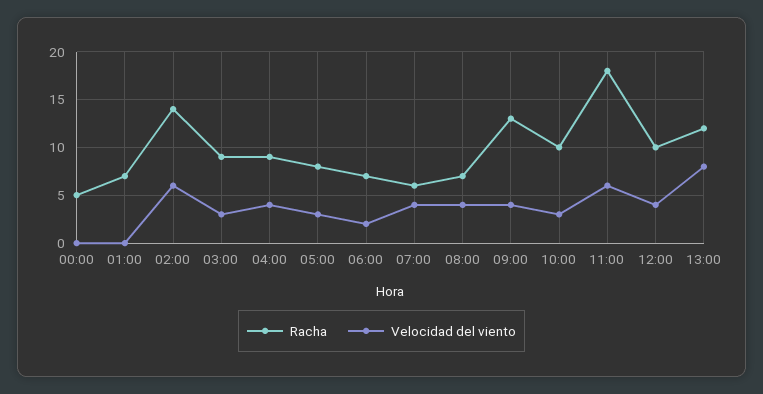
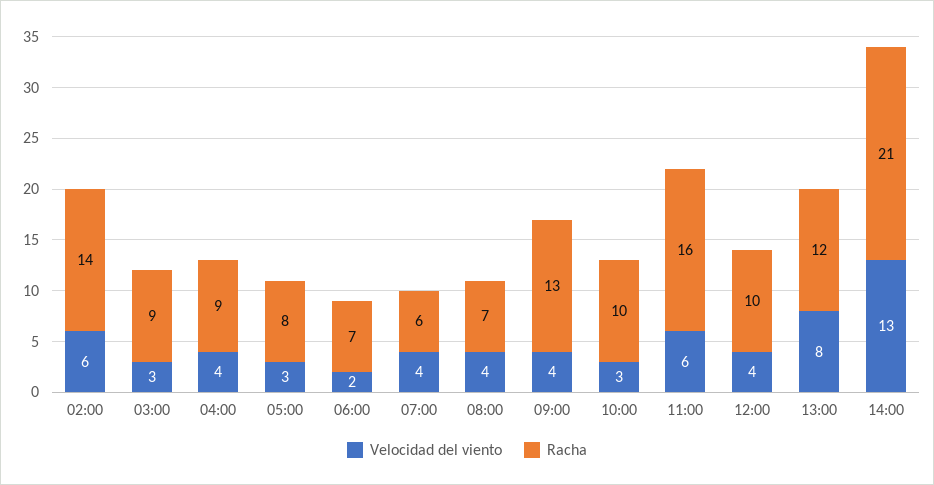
Racha, 00:00: 5 -> none
Velocidad del viento, 00:00: 0 -> none
Racha, 01:00: 7 -> none
Velocidad del viento, 01:00: 0 -> none
Racha, 11:00: 18 -> 16
Velocidad del viento, 14:00: none -> 13
Racha, 14:00: none -> 21

